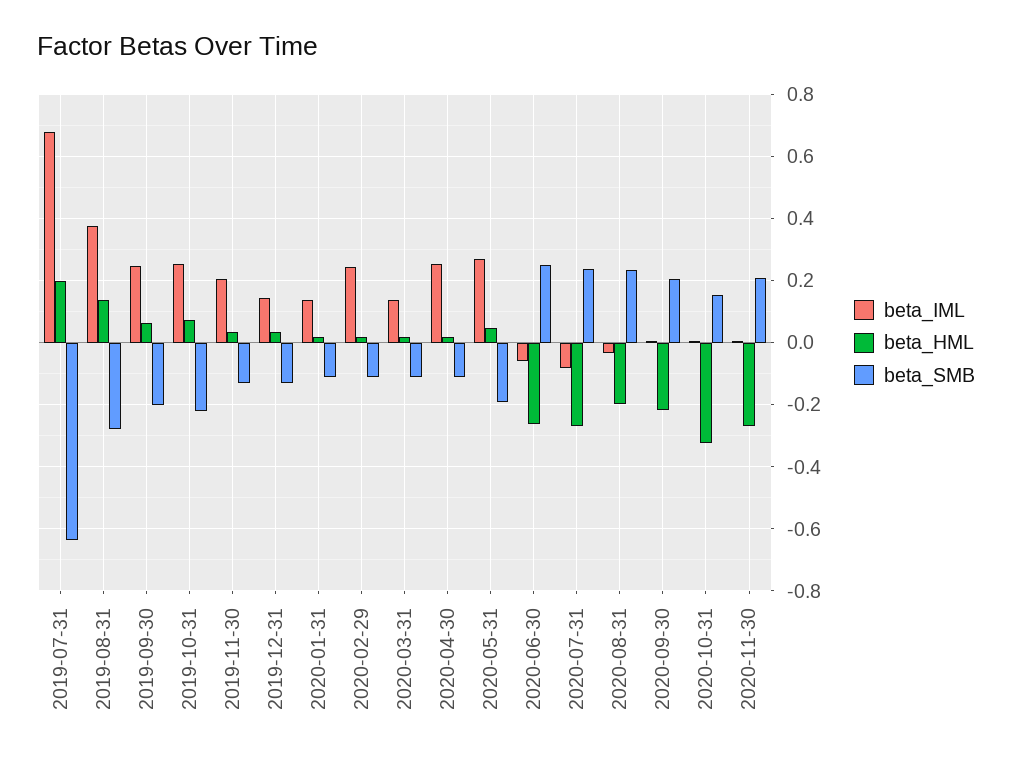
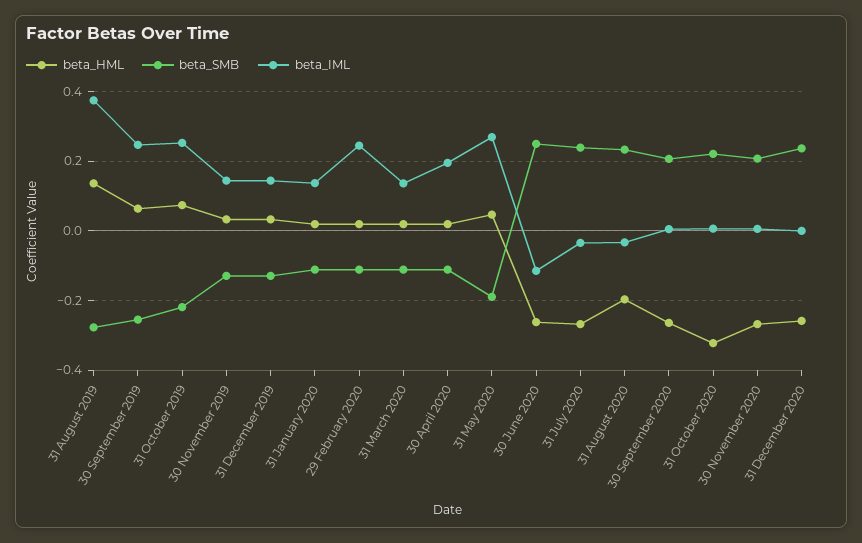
beta_IML, 2019-07-31: 0.68 -> none
beta_HML, 2019-07-31: 0.2 -> none
beta_SMB, 2019-07-31: -0.64 -> none
beta_SMB, 2019-09-30: -0.2 -> -0.26
beta_IML, 2019-11-30: 0.2 -> 0.14
beta_IML, 2020-04-30: 0.26 -> 0.2
beta_IML, 2020-06-30: -0.06 -> -0.12
beta_IML, 2020-07-31: -0.08 -> -0.04
beta_HML, 2020-09-30: -0.22 -> -0.26
beta_SMB, 2020-10-31: 0.16 -> 0.22
beta_HML, 31 December 2020: none -> -0.26
beta_SMB, 31 December 2020: none -> 0.24
beta_IML, 31 December 2020: none -> 0

